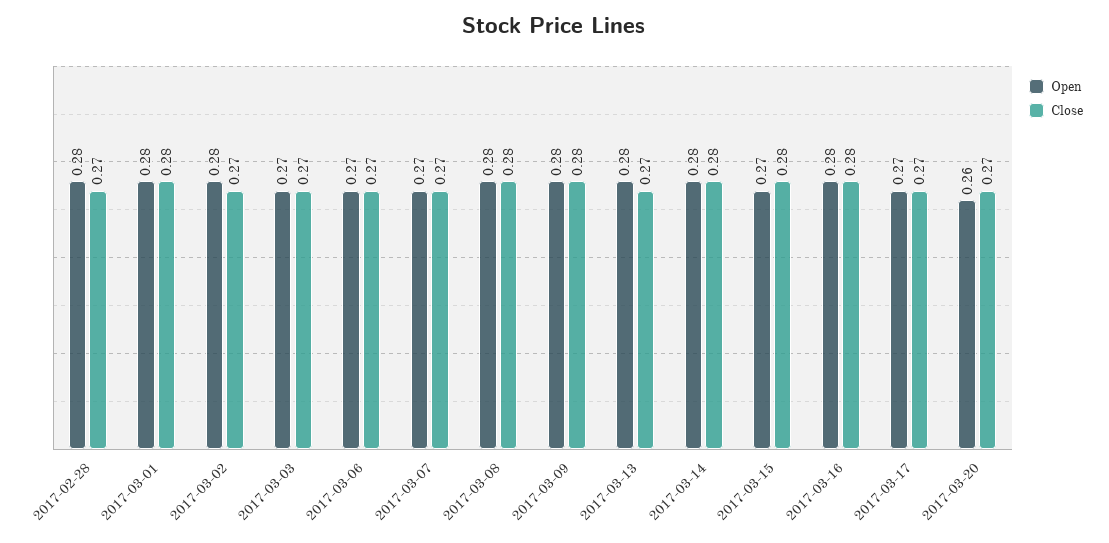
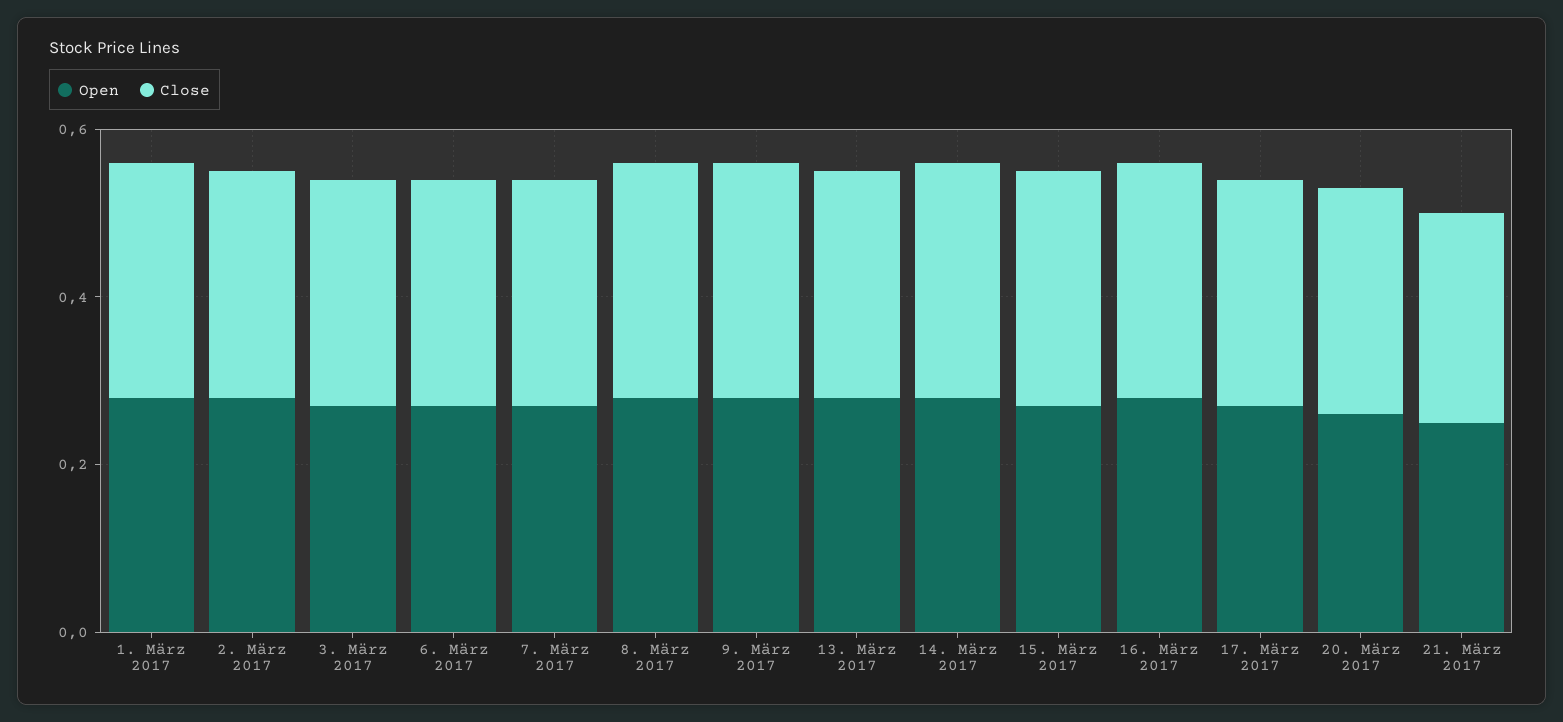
Open, 2017-02-28: 0.28 -> none
Close, 2017-02-28: 0.27 -> none
Open, 21. März 2017: none -> 0.25
Close, 21. März 2017: none -> 0.25

